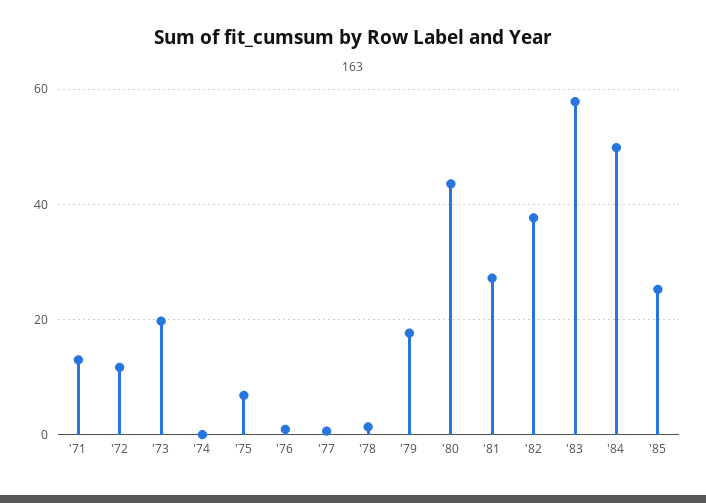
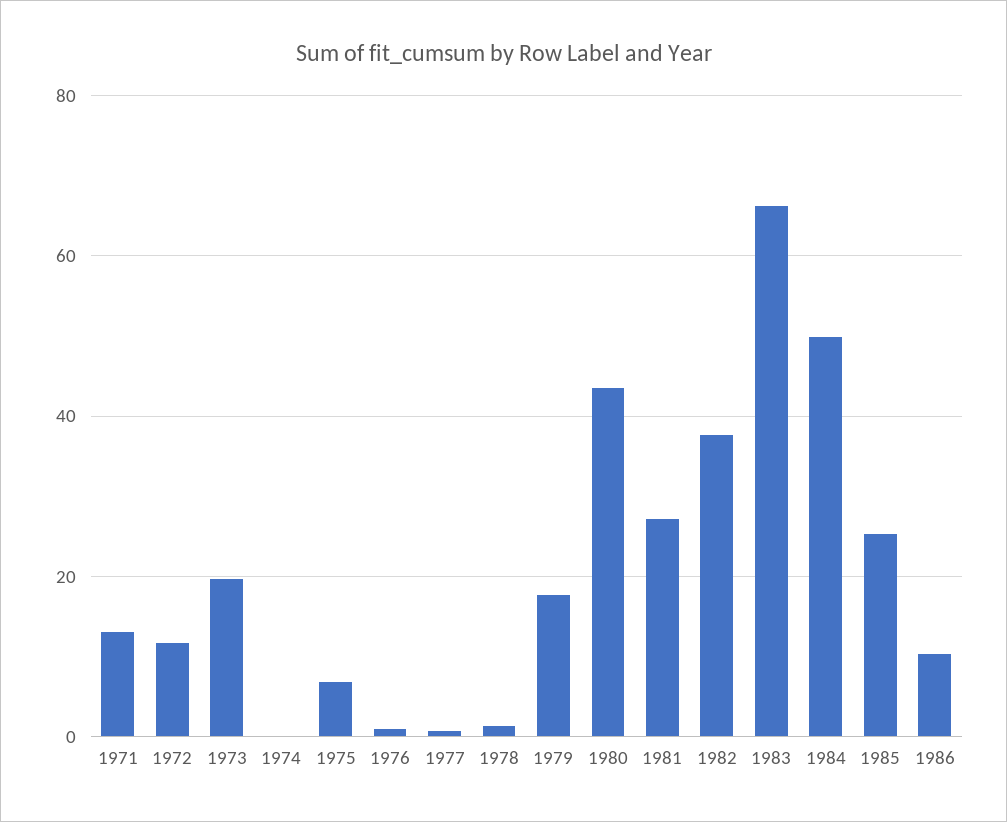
'83: 58 -> 66
1986: none -> 10

